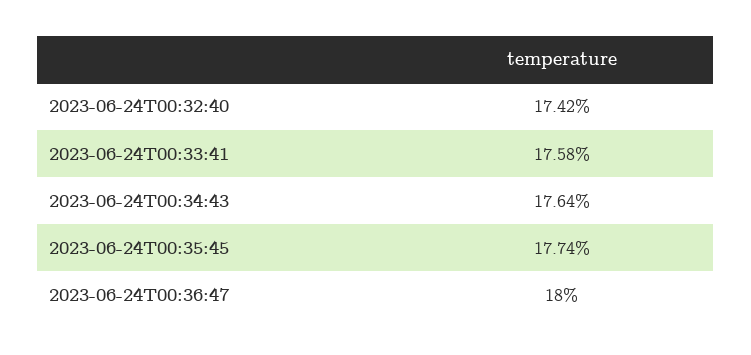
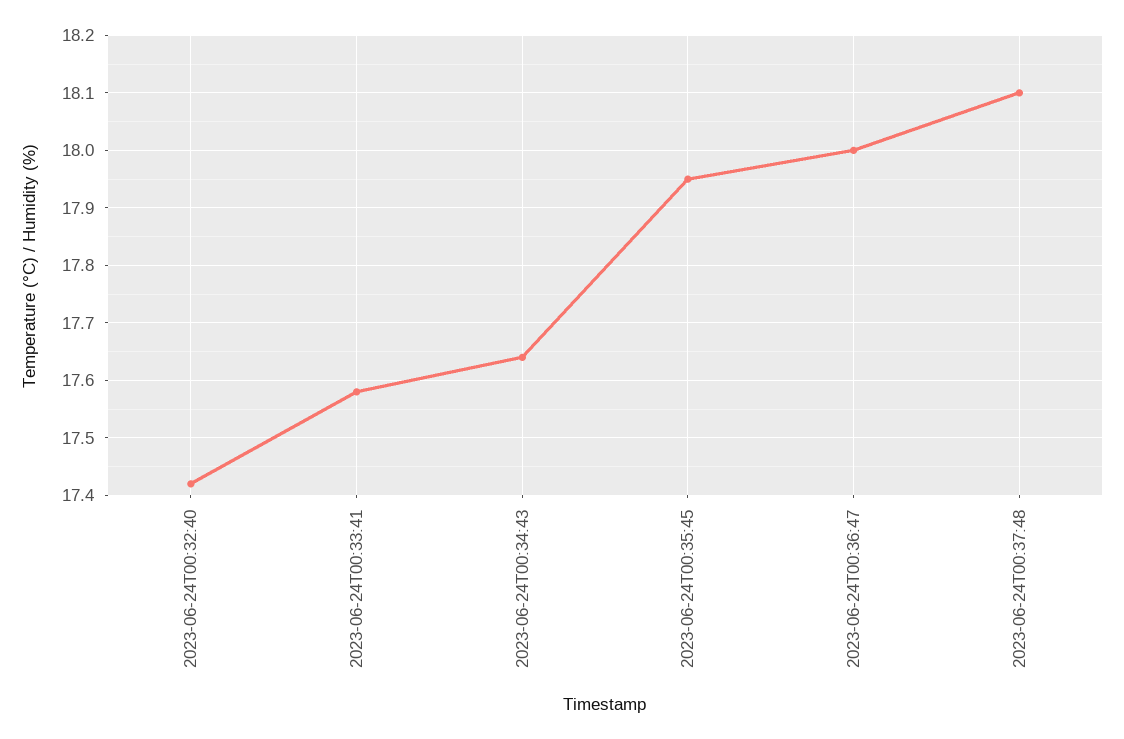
2023-06-24T00:35:45: 17.74 -> 17.95
2023-06-24T00:37:48: none -> 18.1

